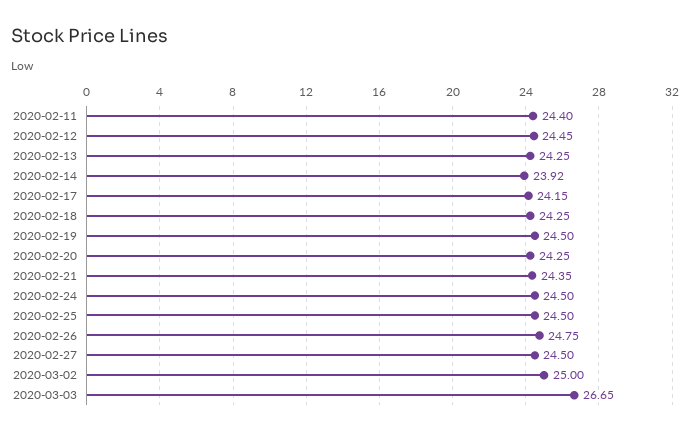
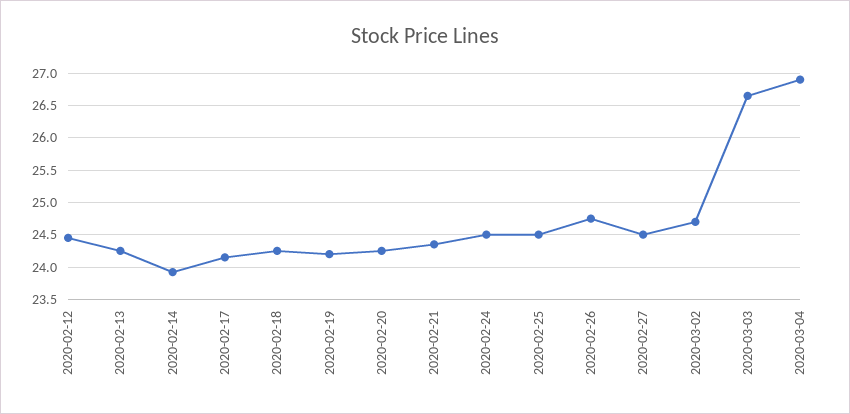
2020-02-11: 24.4 -> none
2020-02-19: 24.5 -> 24.2
2020-03-02: 25 -> 24.7
2020-03-04: none -> 26.9

